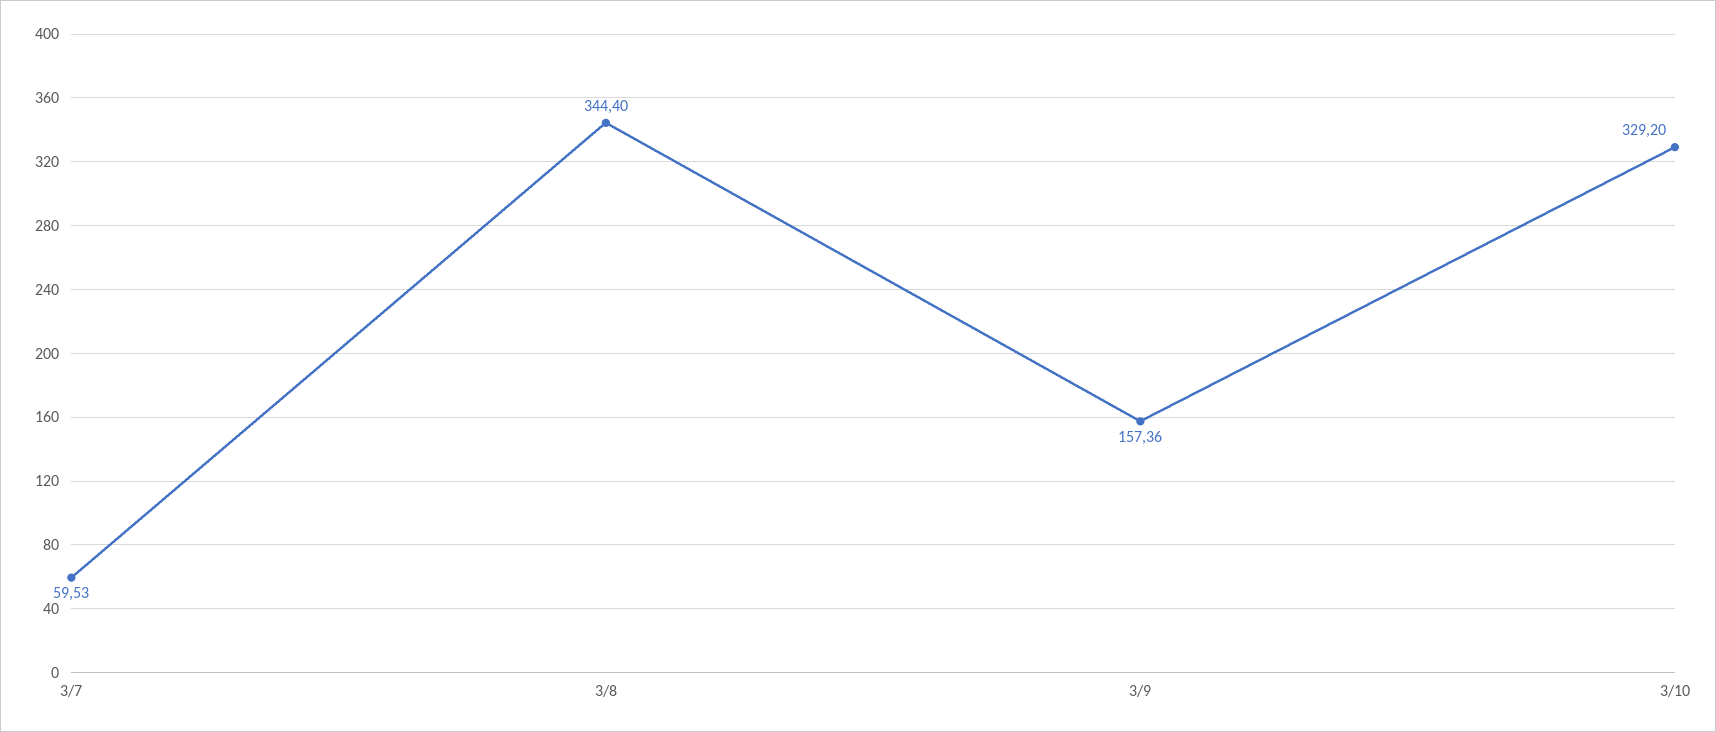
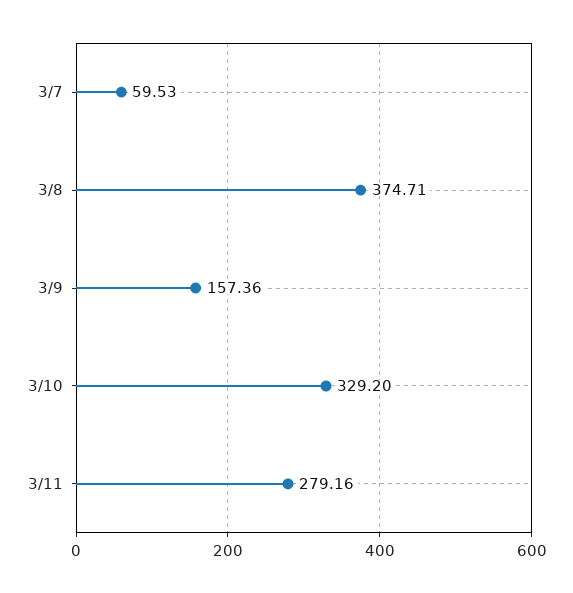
3/8: 344.4 -> 374.71
3/11: none -> 279.16

